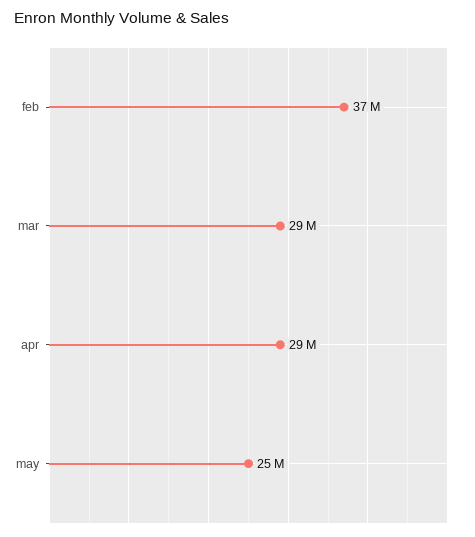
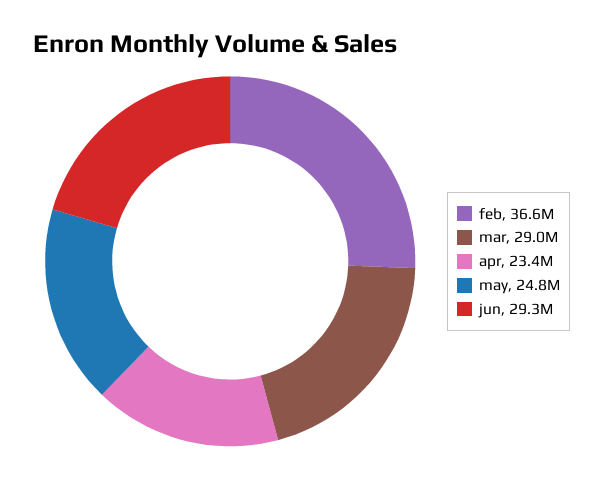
apr: 29000000 -> 23400000
jun: none -> 29300000

